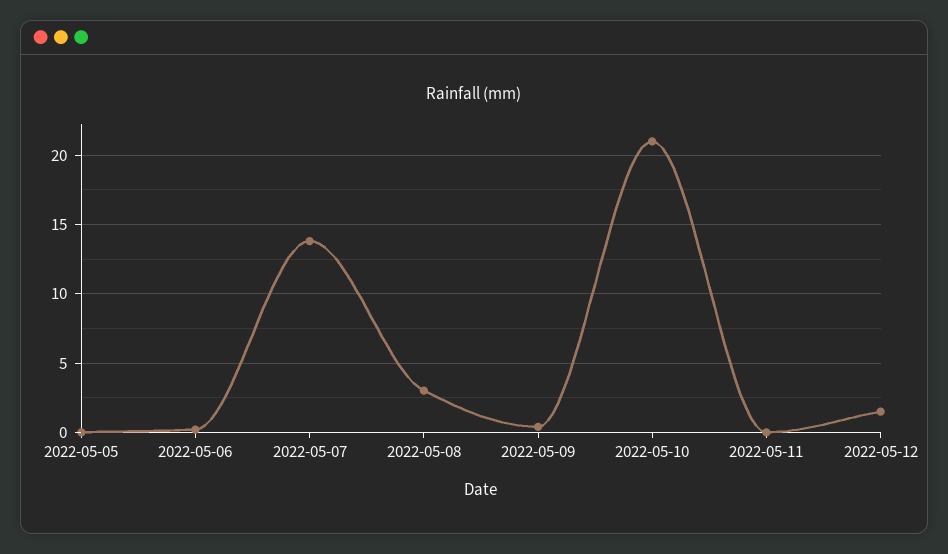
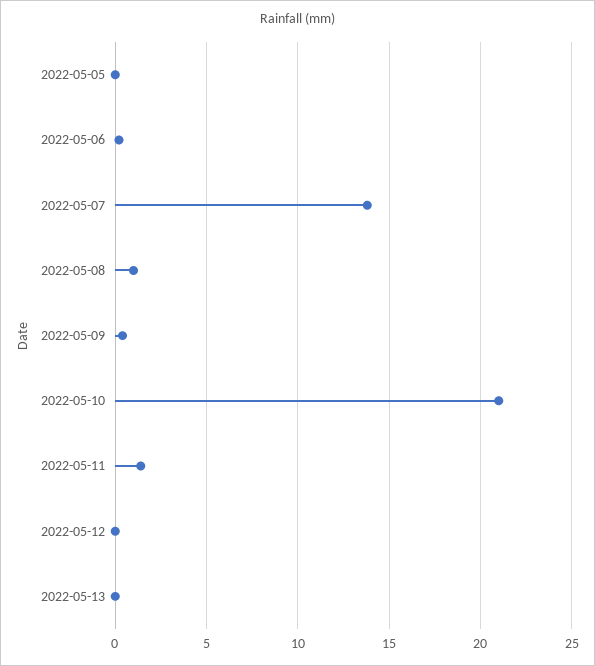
2022-05-08: 3 -> 1
2022-05-11: 0 -> 1.5
2022-05-12: 1.5 -> 0
2022-05-13: none -> 0

